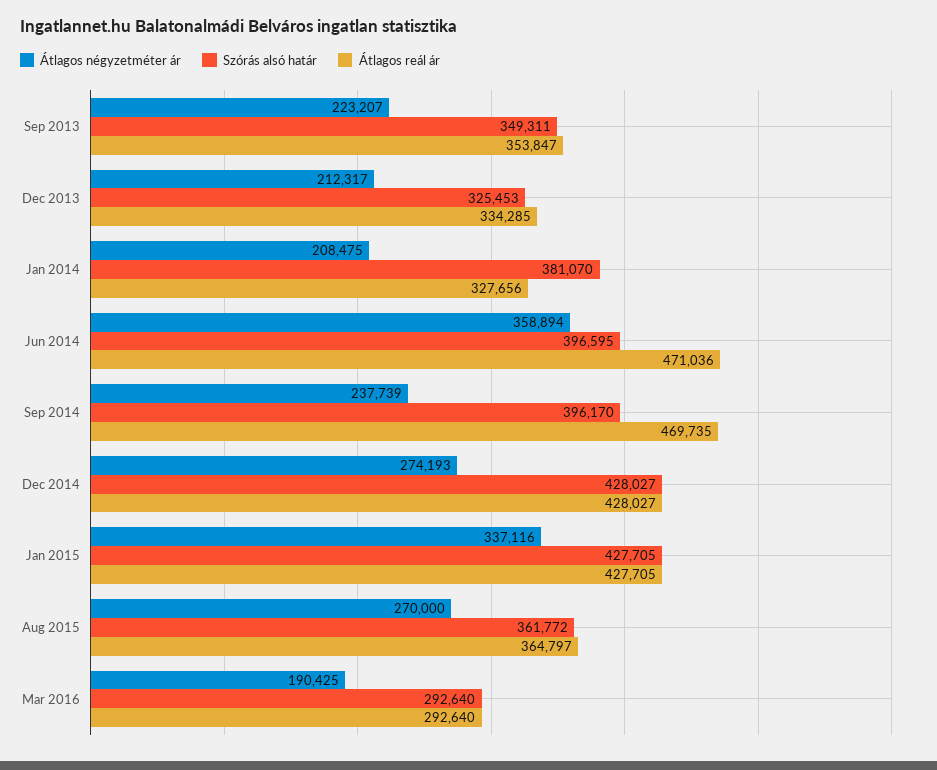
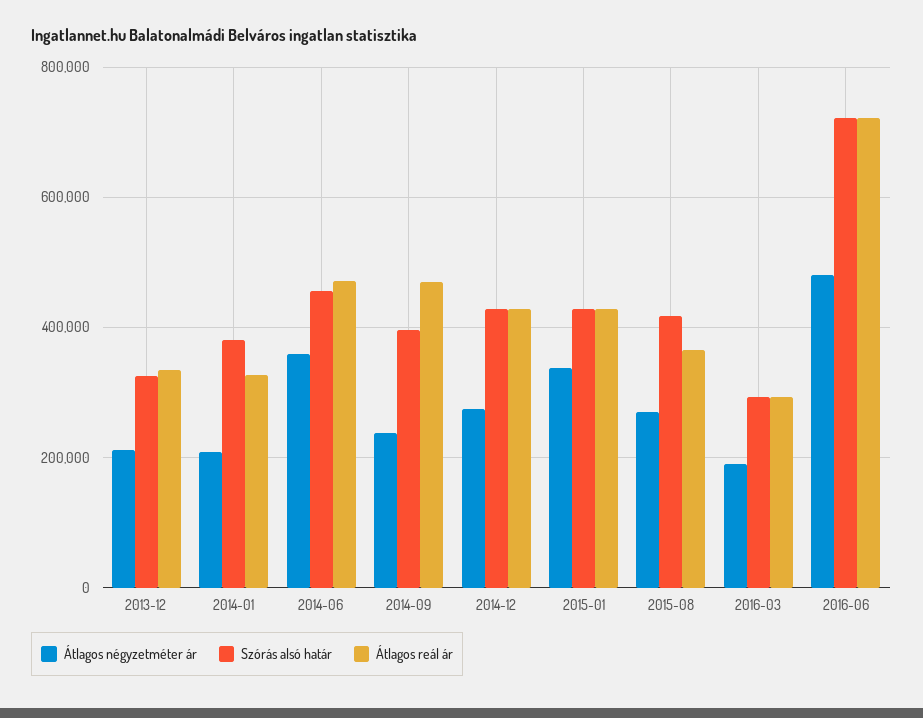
Átlagos négyzetméter ár, Sep 2013: 223207 -> none
Szórás alsó határ, Sep 2013: 349311 -> none
Átlagos reál ár, Sep 2013: 353847 -> none
Szórás alsó határ, Jun 2014: 396595 -> 460000
Szórás alsó határ, Aug 2015: 361772 -> 420000
Átlagos négyzetméter ár, 2016-06: none -> 480000
Szórás alsó határ, 2016-06: none -> 720000
Átlagos reál ár, 2016-06: none -> 720000

